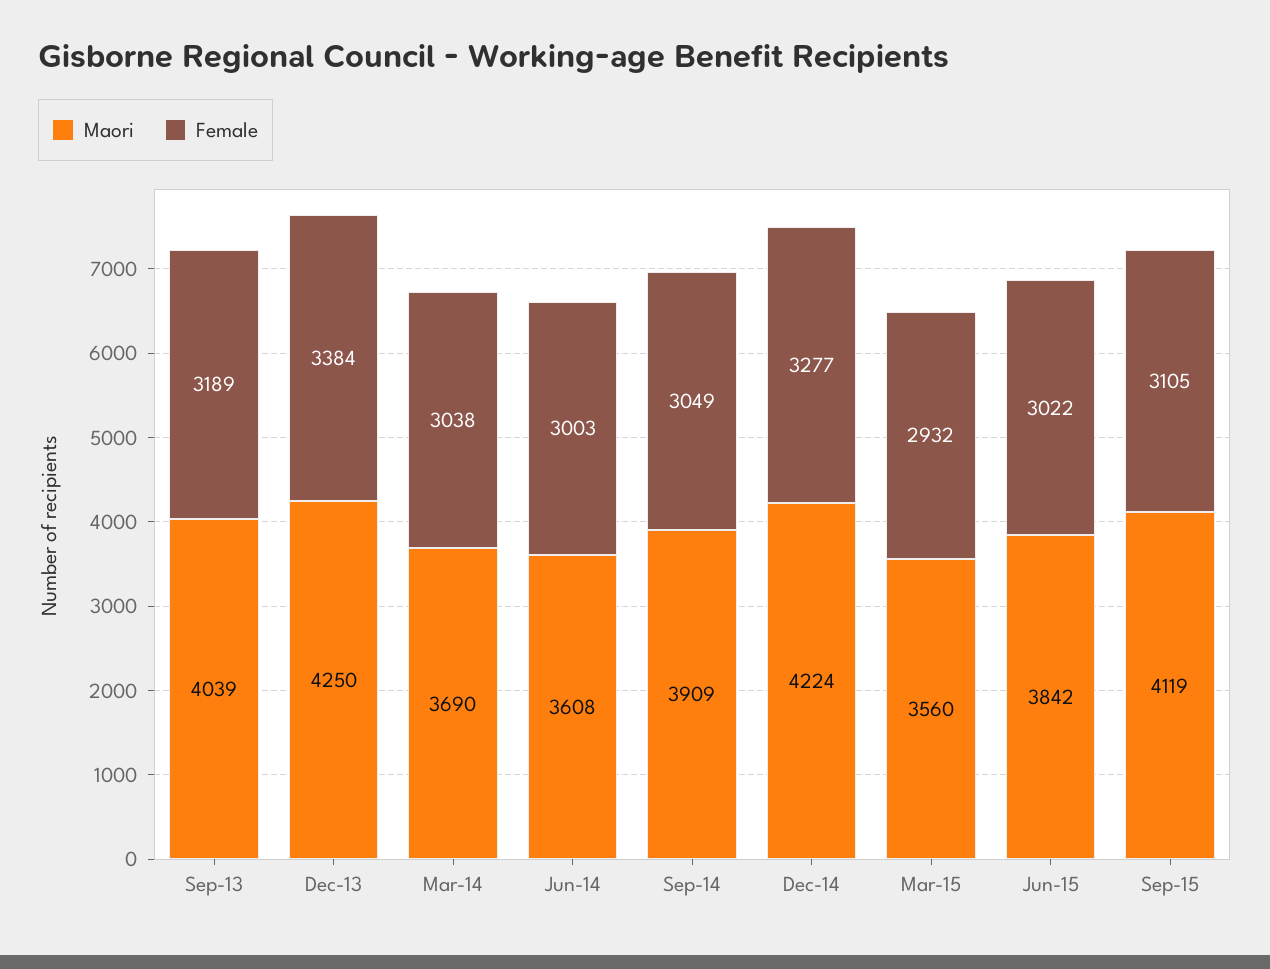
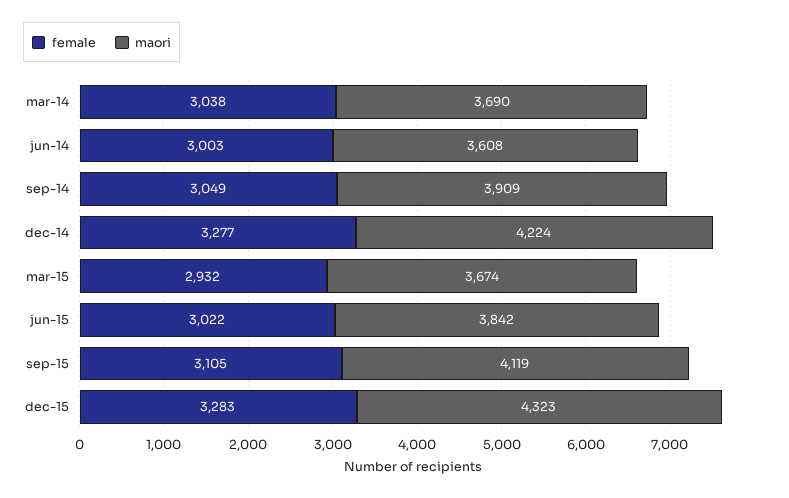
Maori, Sep-13: 4039 -> none
Female, Sep-13: 3189 -> none
Maori, Dec-13: 4250 -> none
Female, Dec-13: 3384 -> none
Maori, Mar-15: 3560 -> 3674
Female, dec-15: none -> 3283
Maori, dec-15: none -> 4323

